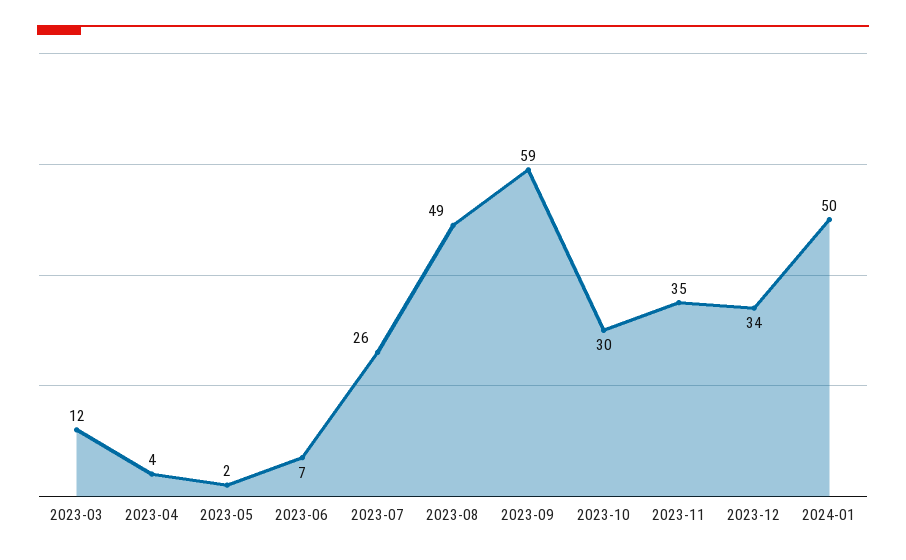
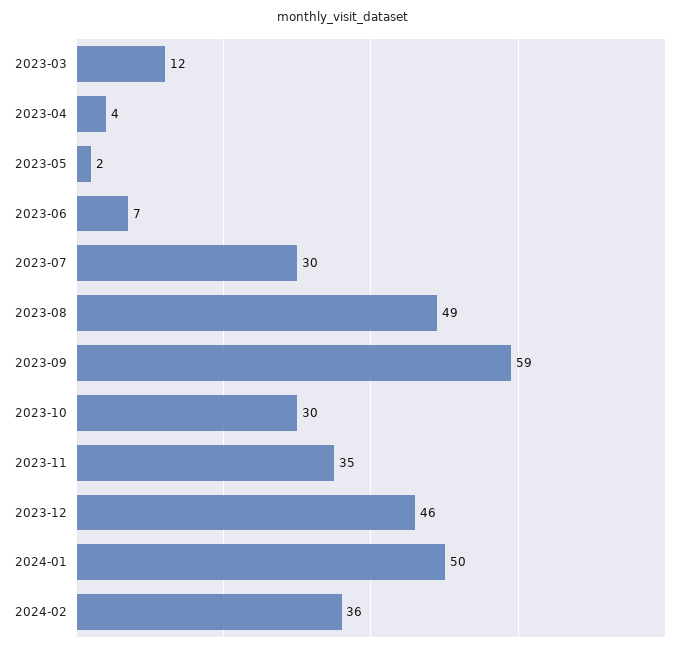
2023-07: 26 -> 30
2023-12: 34 -> 46
2024-02: none -> 36

